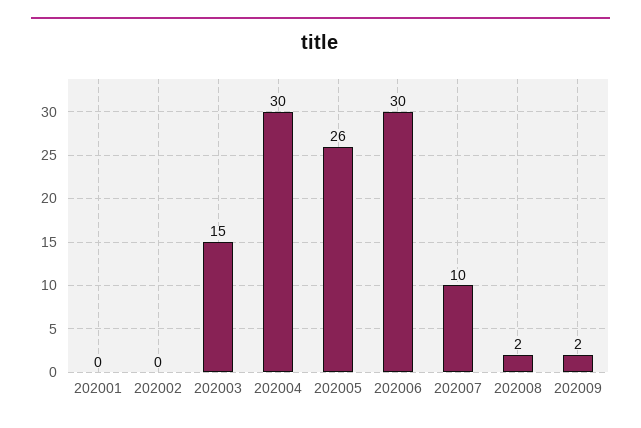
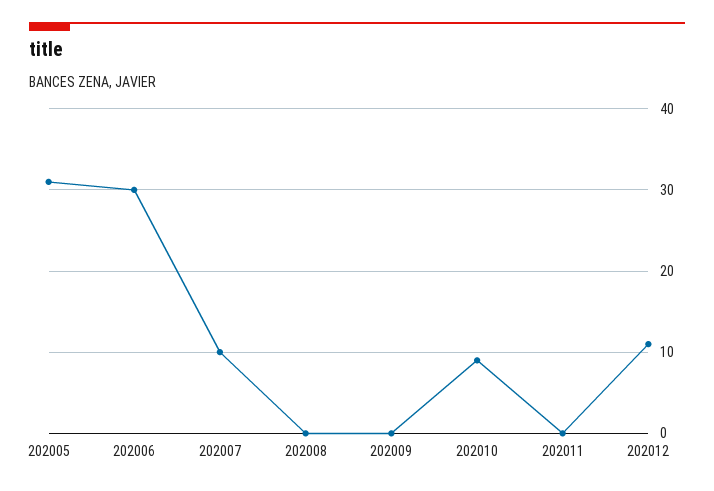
202001: 0 -> none
202002: 0 -> none
202003: 15 -> none
202004: 30 -> none
202005: 26 -> 31
202008: 2 -> 0
202009: 2 -> 0
202010: none -> 9
202011: none -> 0
202012: none -> 11

